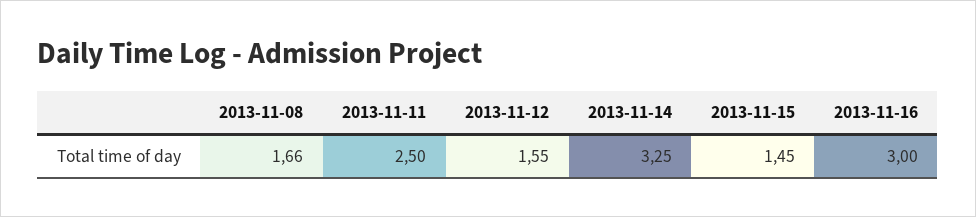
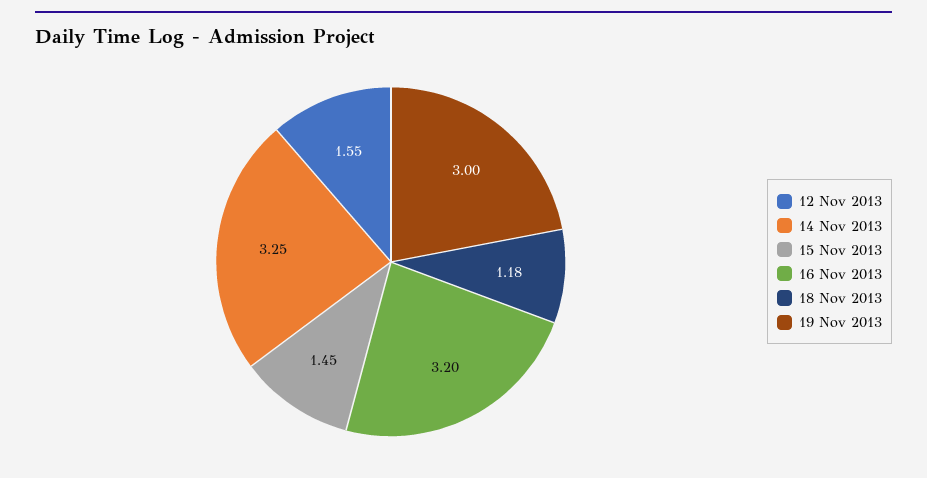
2013-11-08: 1.66 -> none
2013-11-11: 2.5 -> none
2013-11-16: 3 -> 3.2
18 Nov 2013: none -> 1.18
19 Nov 2013: none -> 3

